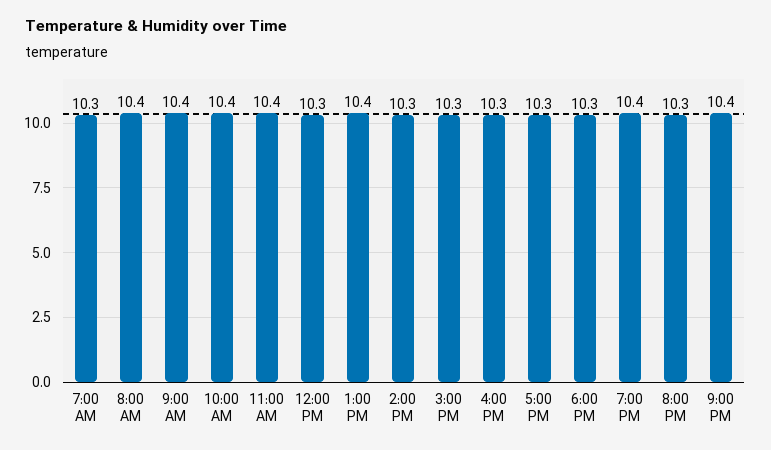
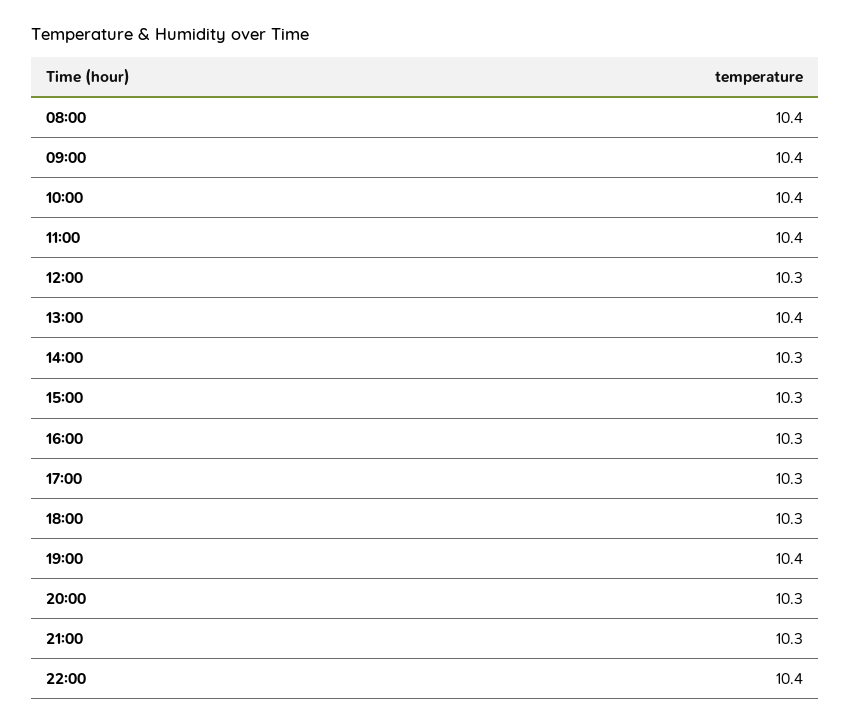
7:00 AM: 10.3 -> none
9:00 PM: 10.4 -> 10.3
22:00: none -> 10.4

